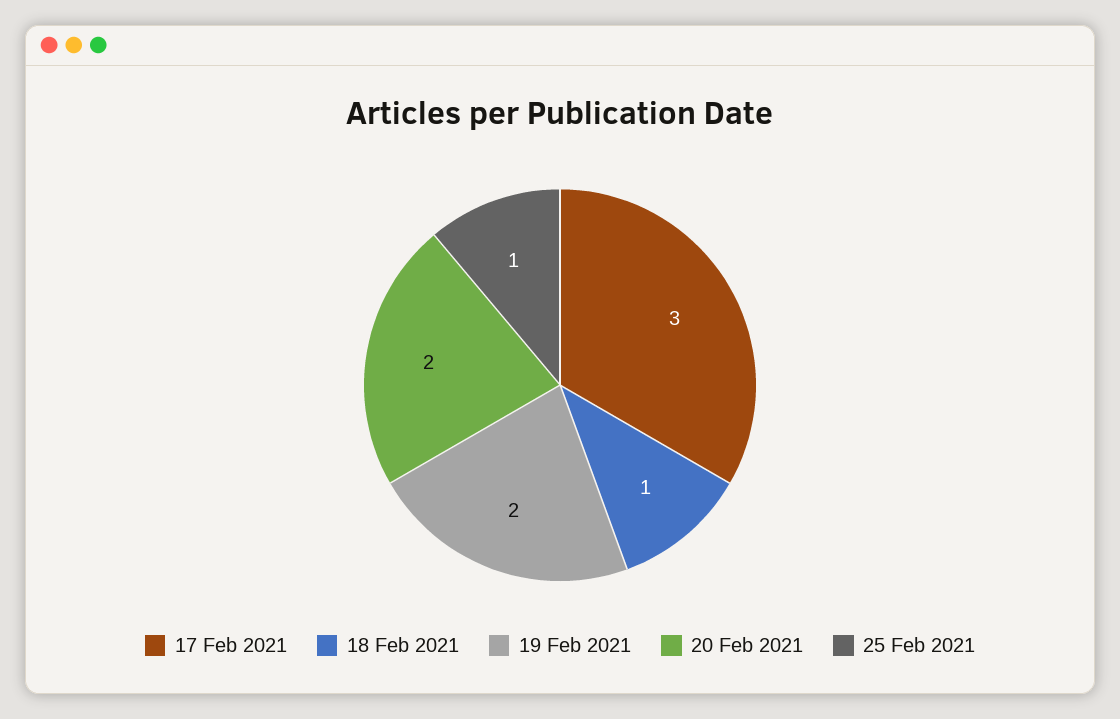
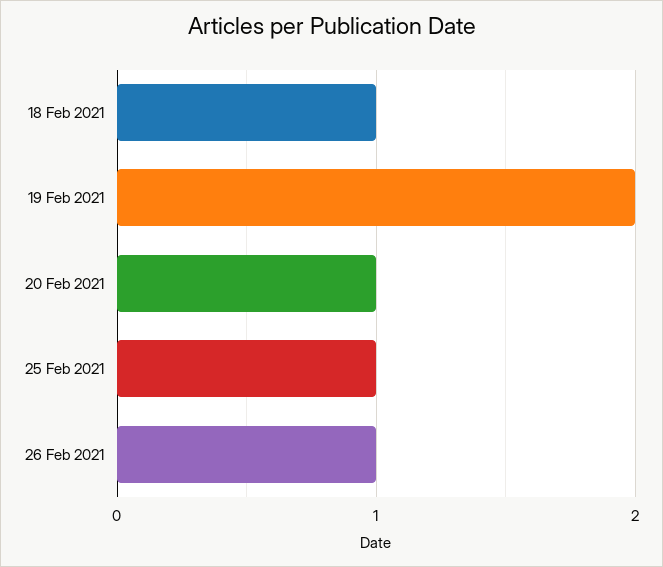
17 Feb 2021: 3 -> none
20 Feb 2021: 2 -> 1
26 Feb 2021: none -> 1

